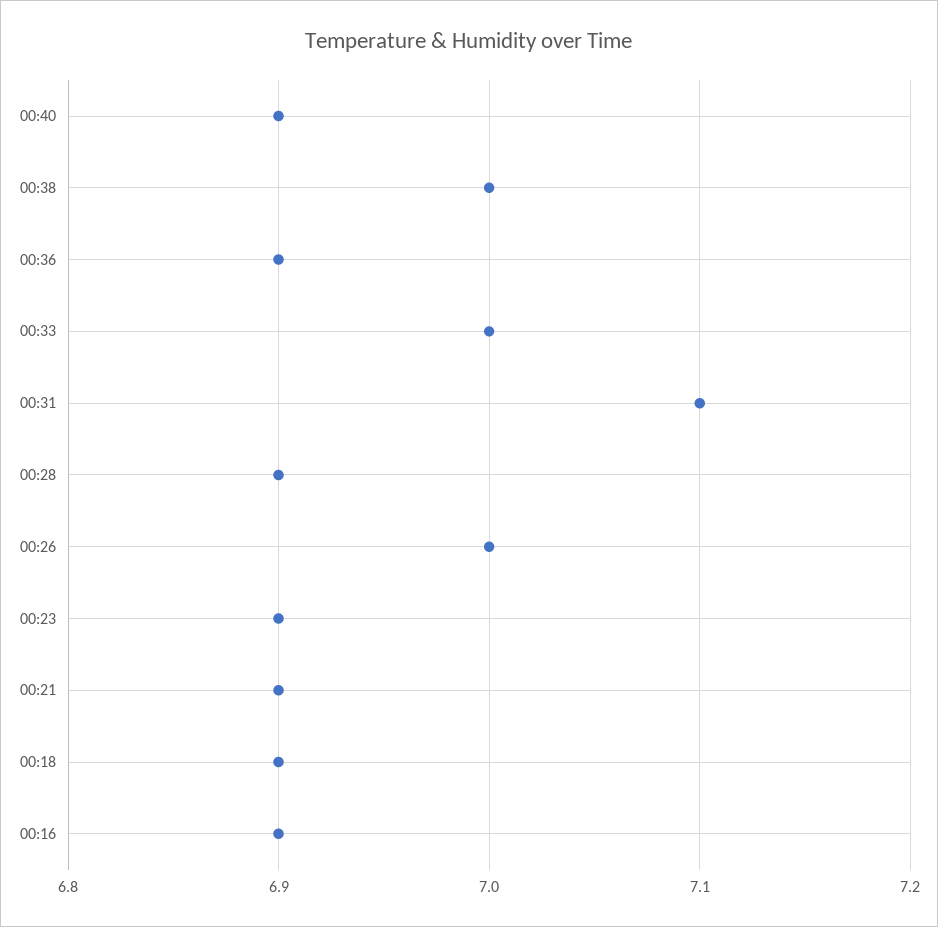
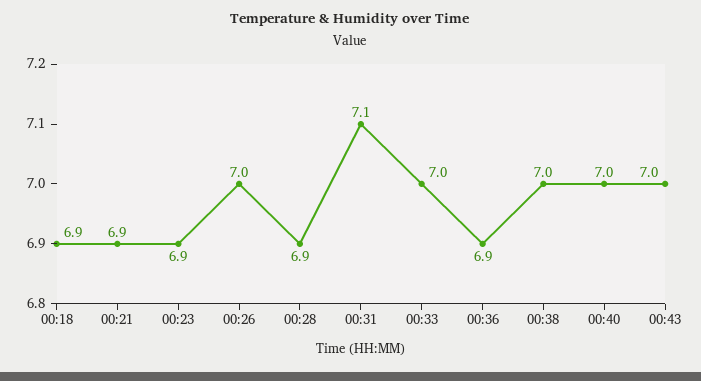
00:40: 6.9 -> 7
00:16: 6.9 -> none
00:43: none -> 7

